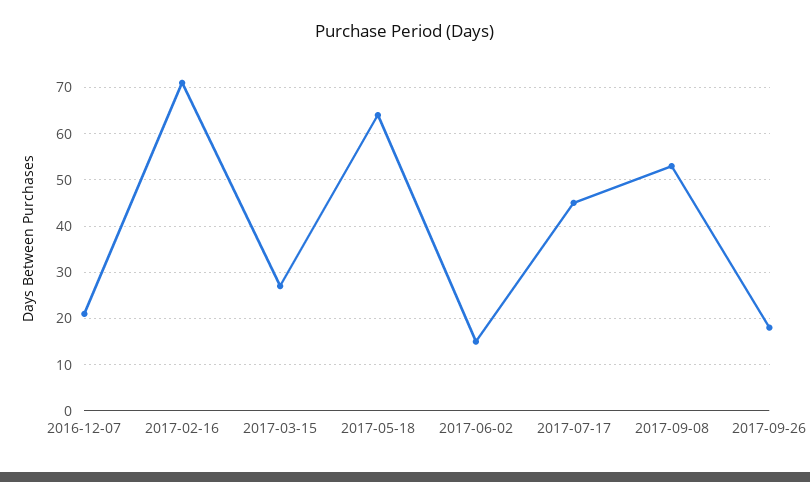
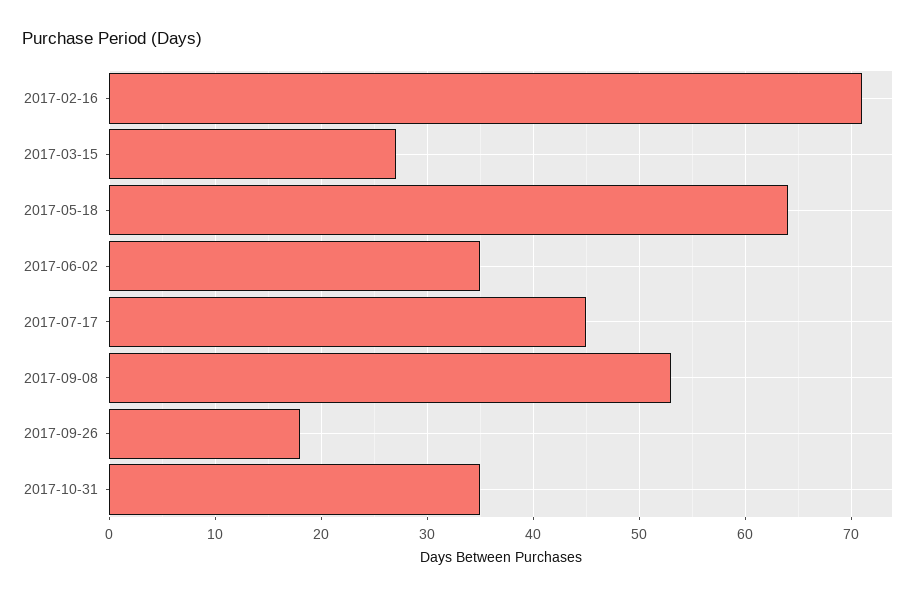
2016-12-07: 20 -> none
2017-06-02: 15 -> 35
2017-10-31: none -> 35

